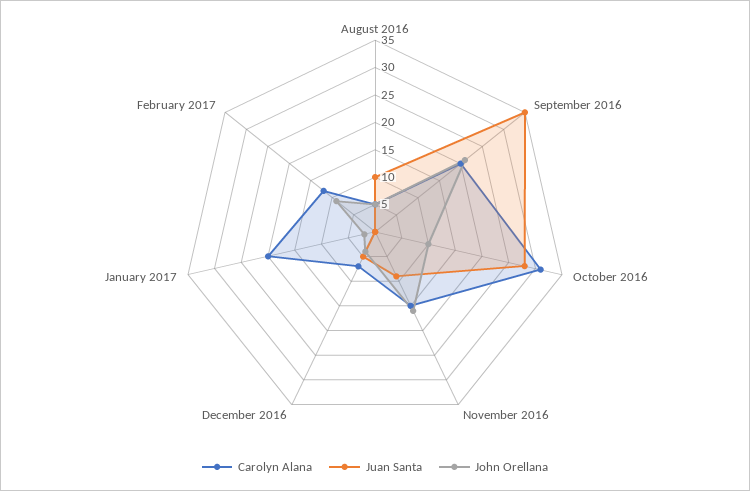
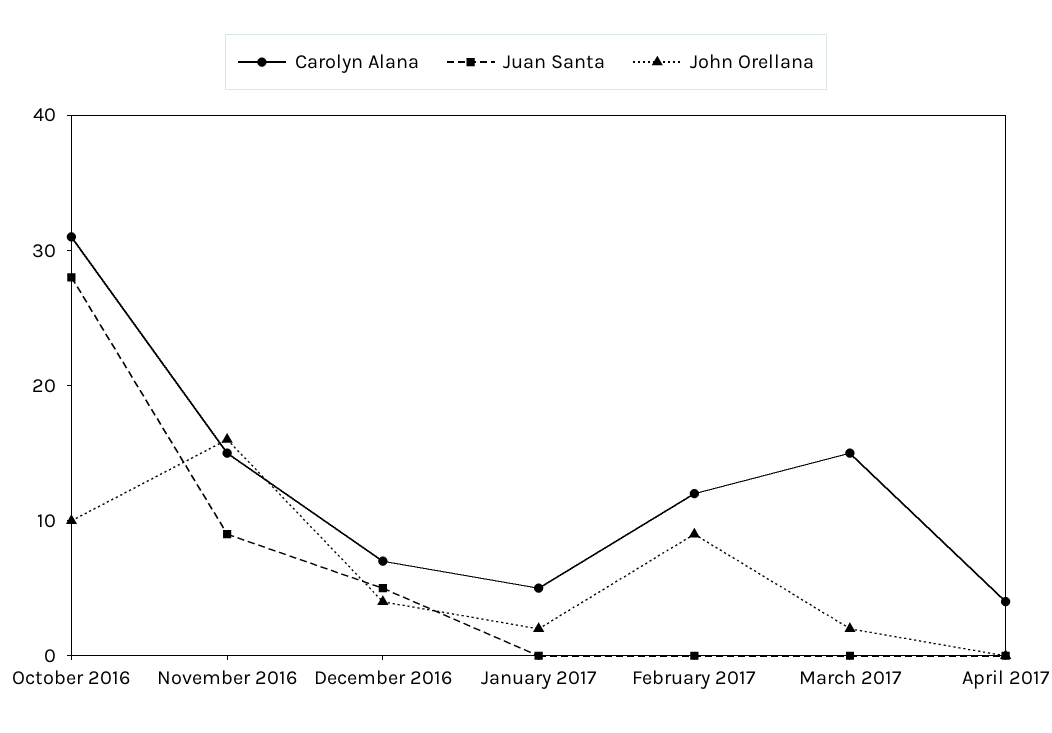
Carolyn Alana, August 2016: 5 -> none
Juan Santa, August 2016: 10 -> none
John Orellana, August 2016: 5 -> none
Carolyn Alana, September 2016: 20 -> none
Juan Santa, September 2016: 35 -> none
John Orellana, September 2016: 20 -> none
Carolyn Alana, January 2017: 20 -> 5
Carolyn Alana, March 2017: none -> 15
Juan Santa, March 2017: none -> 0
John Orellana, March 2017: none -> 2
Carolyn Alana, April 2017: none -> 4
Juan Santa, April 2017: none -> 0
John Orellana, April 2017: none -> 0

